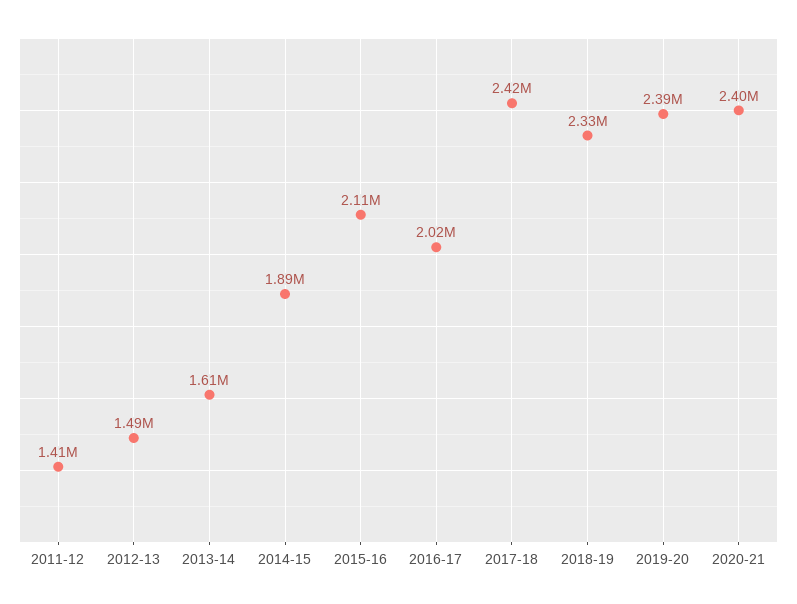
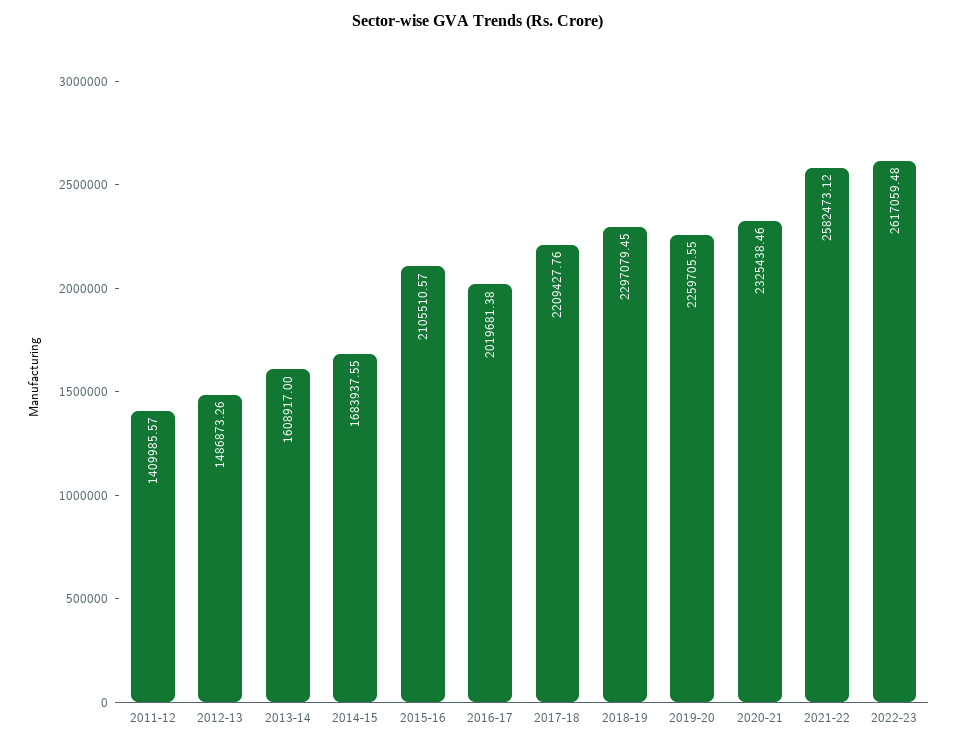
2014-15: 1890000 -> 1683937.55
2017-18: 2420000 -> 2209427.76
2018-19: 2330000 -> 2297079.45
2019-20: 2390000 -> 2259705.55
2020-21: 2400000 -> 2325438.46
2021-22: none -> 2582473.12
2022-23: none -> 2617059.48

